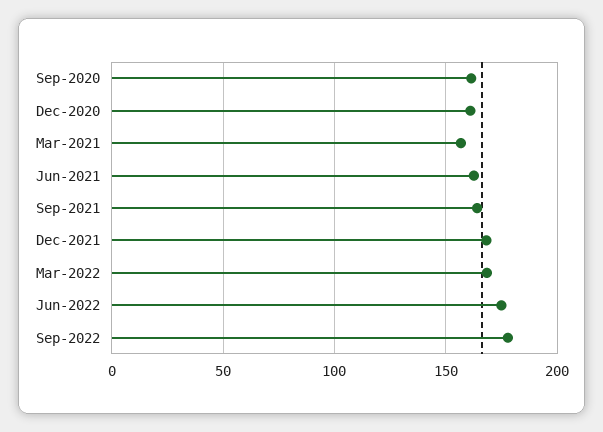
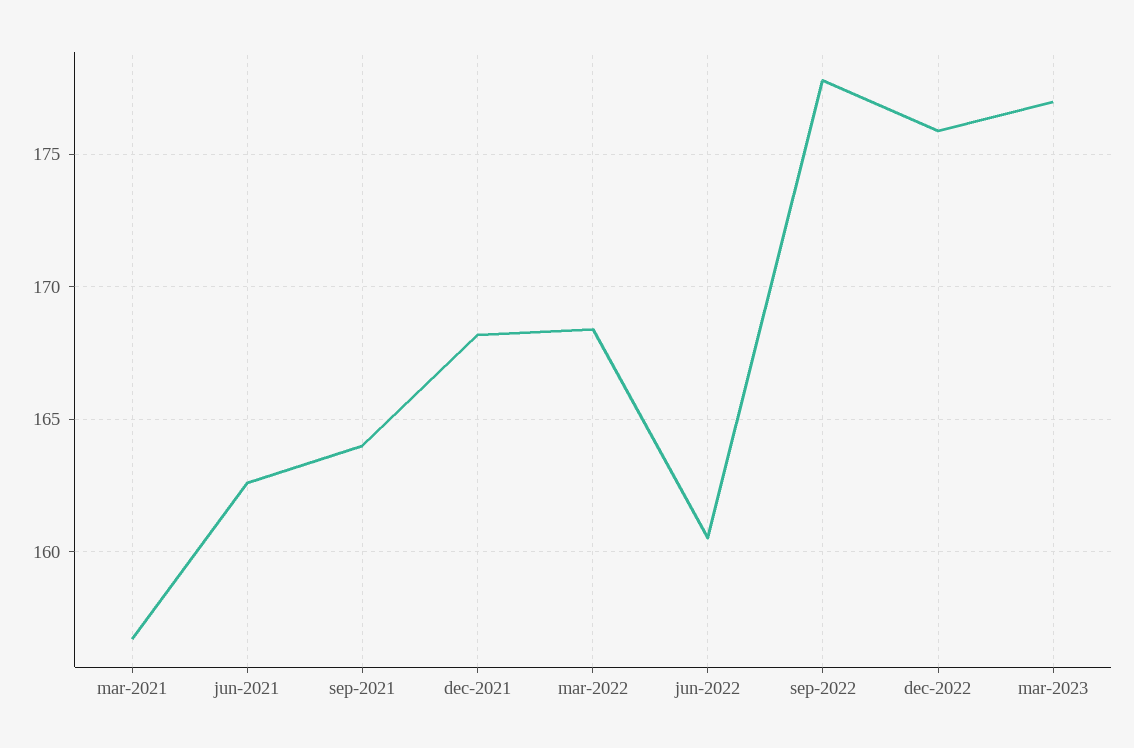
Sep-2020: 160 -> none
Dec-2020: 160 -> none
Jun-2022: 175 -> 160.5
dec-2022: none -> 176
mar-2023: none -> 177

